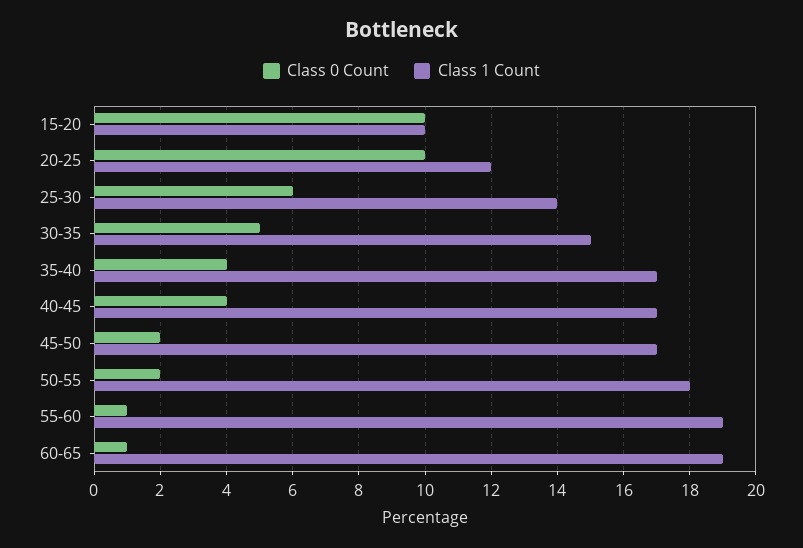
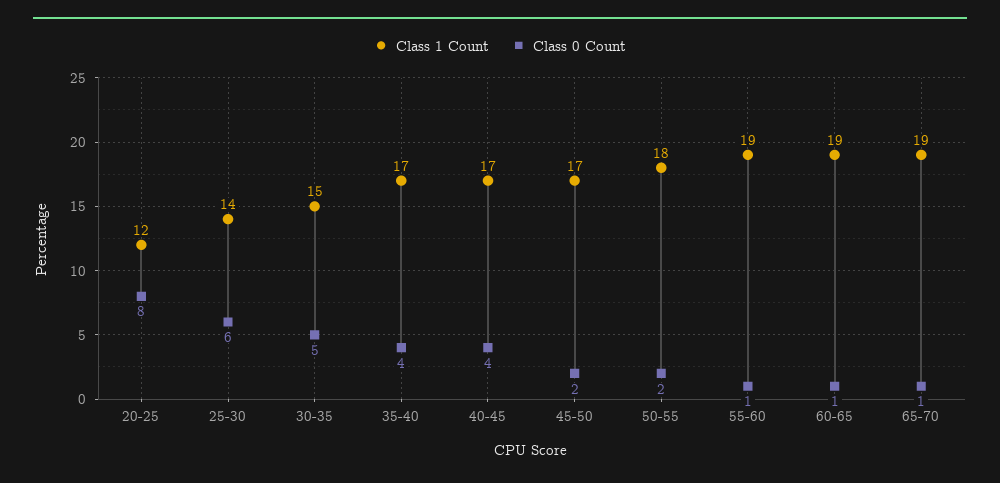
Class 0 Count, 15-20: 10 -> none
Class 1 Count, 15-20: 10 -> none
Class 0 Count, 20-25: 10 -> 8
Class 1 Count, 65-70: none -> 19
Class 0 Count, 65-70: none -> 1

